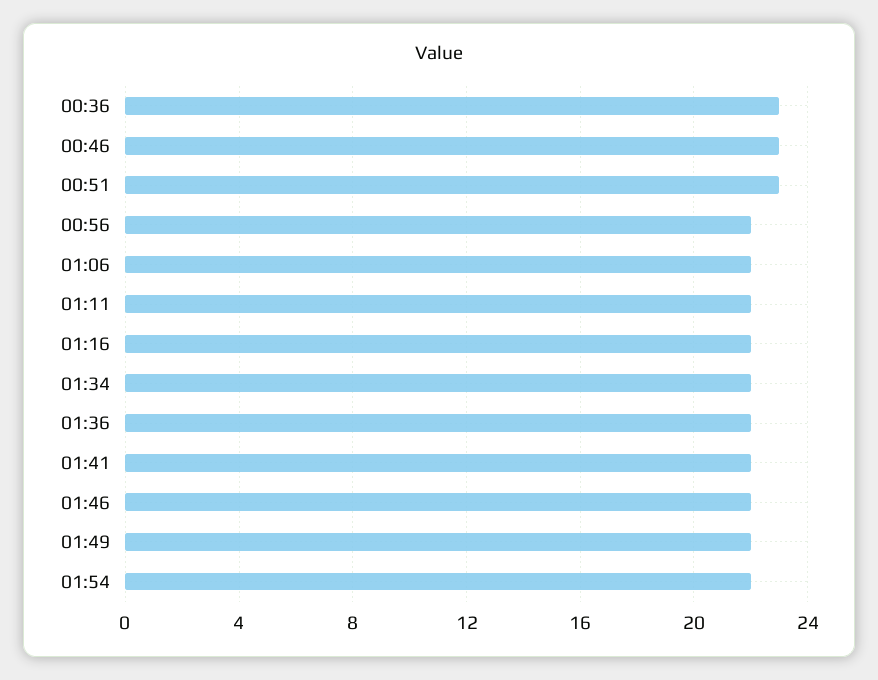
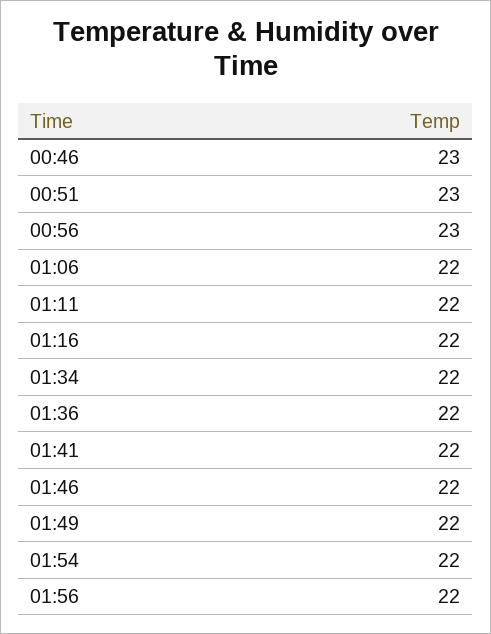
00:36: 23 -> none
00:56: 22 -> 23
01:56: none -> 22

